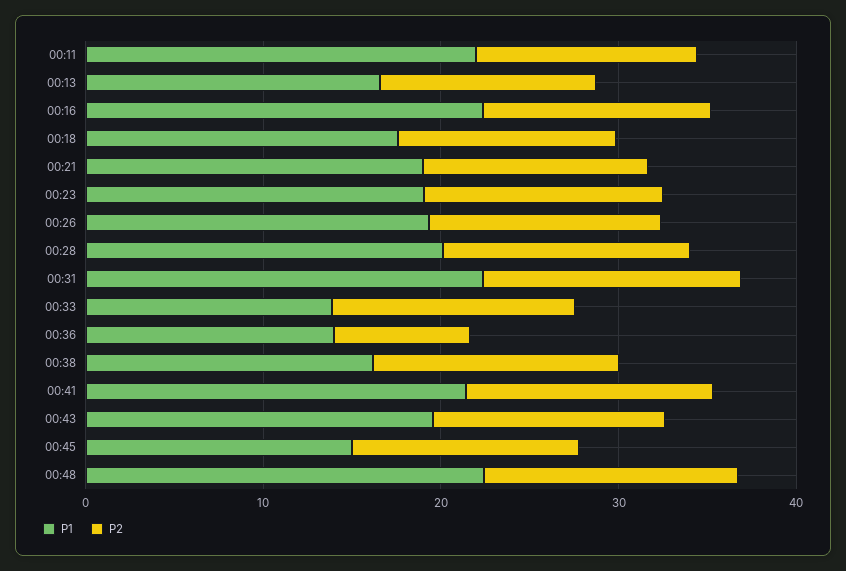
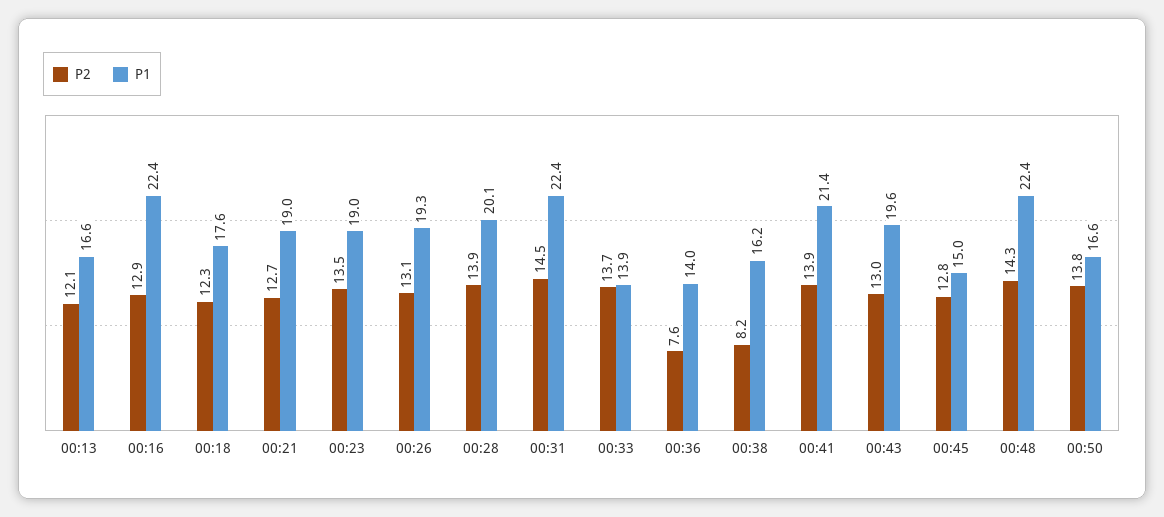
P1, 00:11: 22 -> none
P2, 00:11: 12 -> none
P2, 00:38: 14 -> 8.2
P2, 00:50: none -> 13.8
P1, 00:50: none -> 16.6

